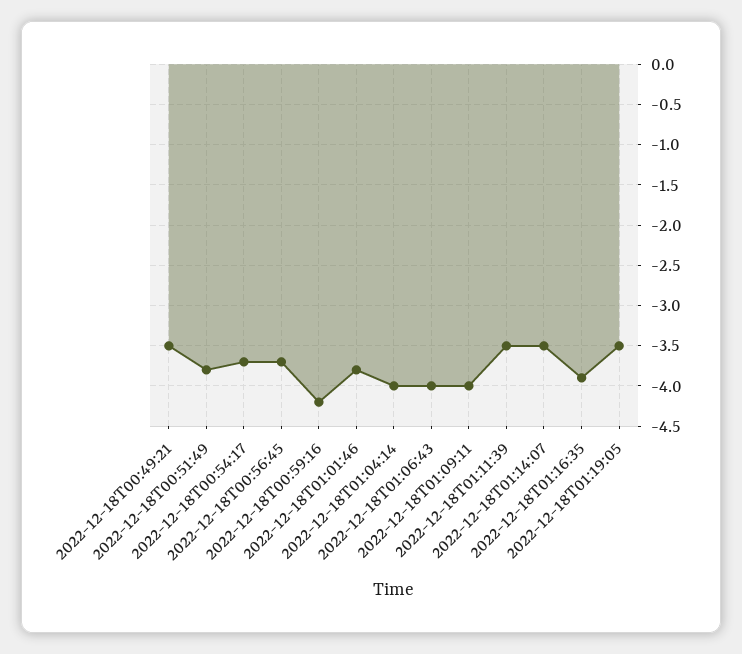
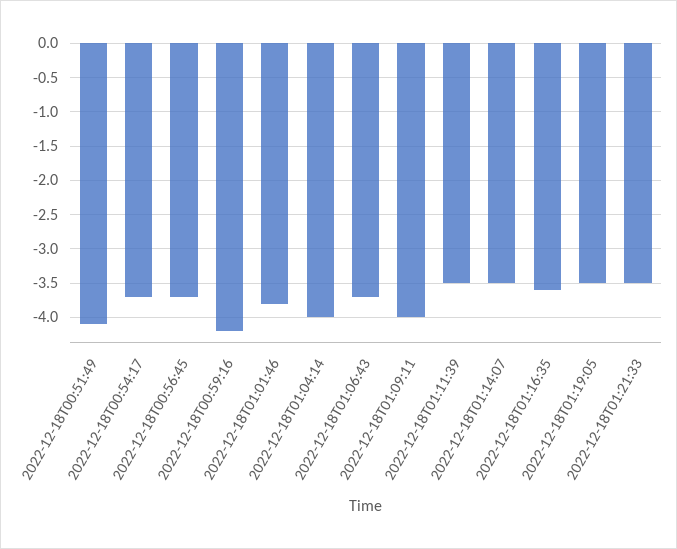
2022-12-18T00:49:21: -3.5 -> none
2022-12-18T00:51:49: -3.8 -> -4.1
2022-12-18T01:06:43: -4 -> -3.7
2022-12-18T01:16:35: -3.9 -> -3.6
2022-12-18T01:21:33: none -> -3.5

